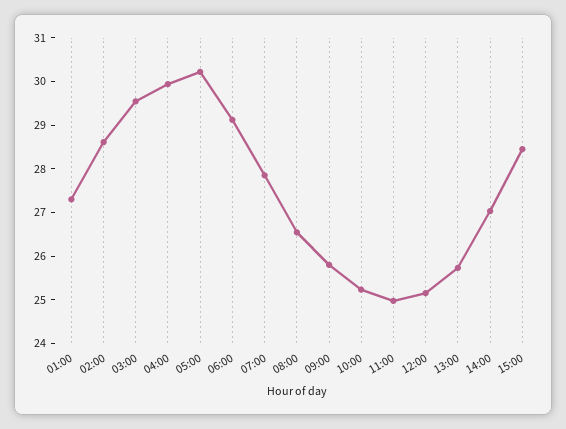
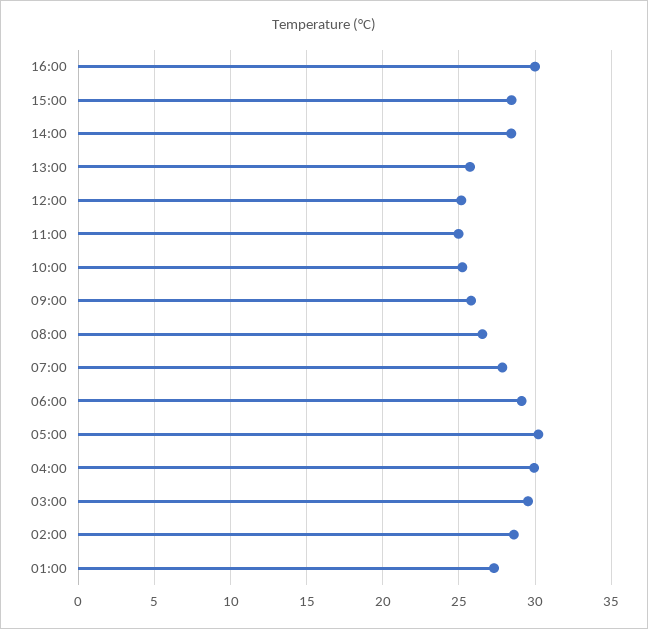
14:00: 27 -> 28.5
16:00: none -> 30

